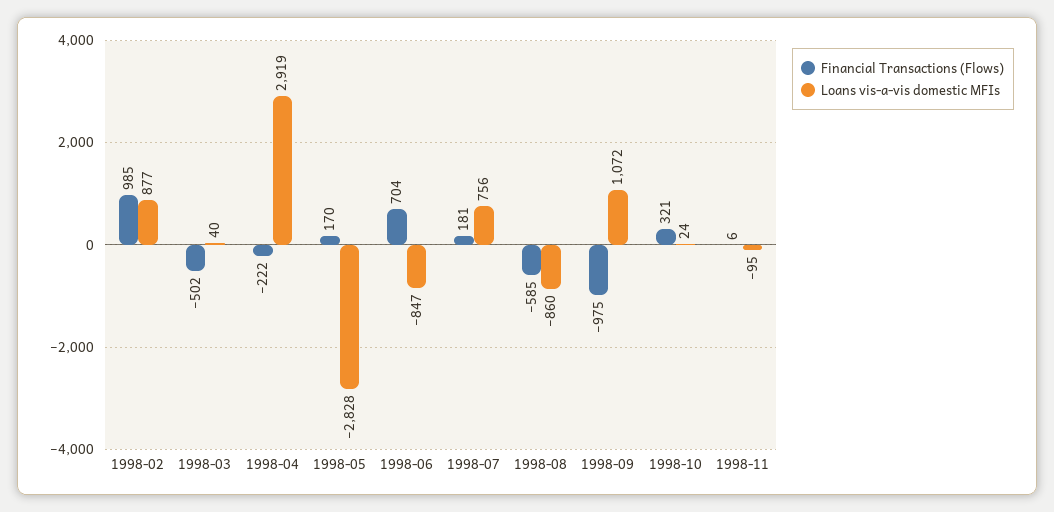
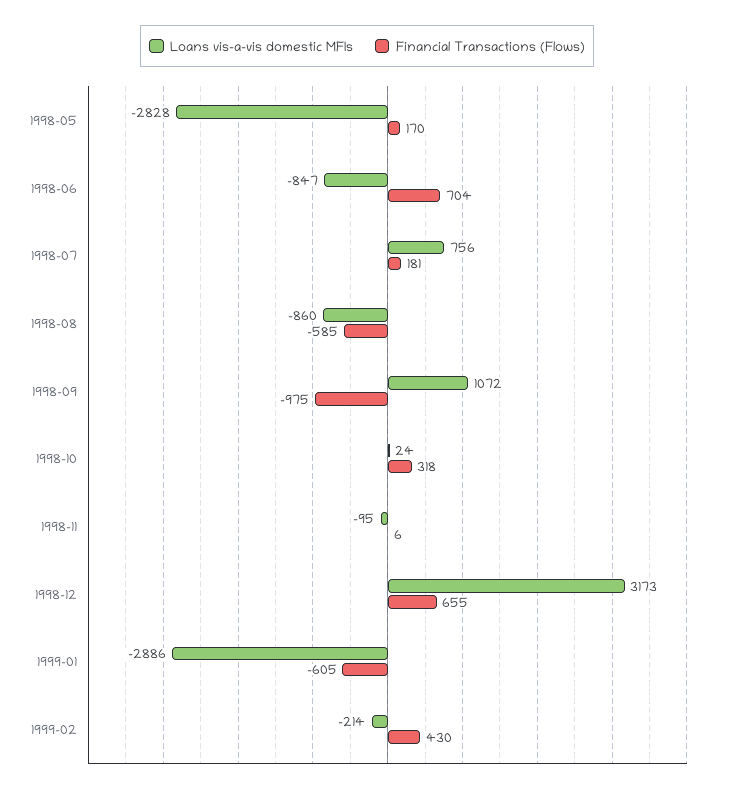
Financial Transactions (Flows), 1998-02: 985 -> none
Loans vis-a-vis domestic MFIs, 1998-02: 877 -> none
Financial Transactions (Flows), 1998-03: -502 -> none
Loans vis-a-vis domestic MFIs, 1998-03: 40 -> none
Financial Transactions (Flows), 1998-04: -222 -> none
Loans vis-a-vis domestic MFIs, 1998-04: 2919 -> none
Financial Transactions (Flows), 1998-10: 321 -> 318
Loans vis-a-vis domestic MFIs, 1998-12: none -> 3173
Financial Transactions (Flows), 1998-12: none -> 655
Loans vis-a-vis domestic MFIs, 1999-01: none -> -2886
Financial Transactions (Flows), 1999-01: none -> -605
Loans vis-a-vis domestic MFIs, 1999-02: none -> -214
Financial Transactions (Flows), 1999-02: none -> 430

